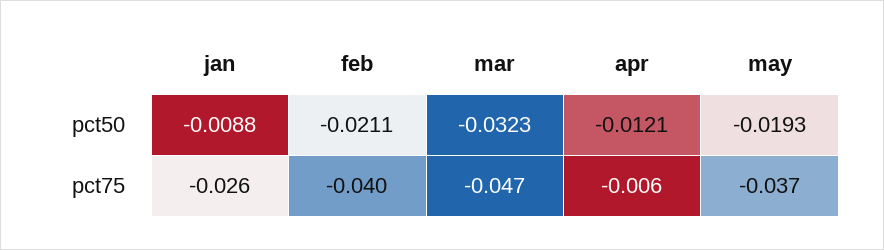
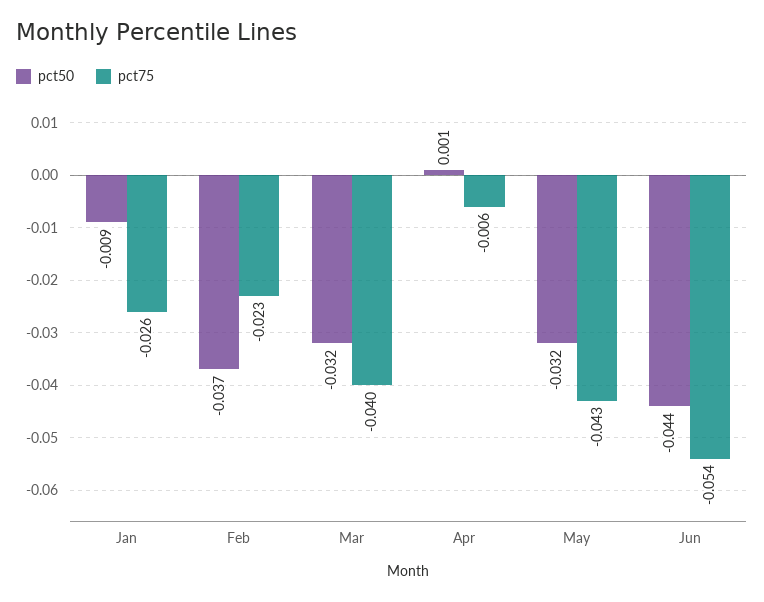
pct50, feb: -0.0211 -> -0.037
pct50, apr: -0.0121 -> 0.001
pct50, may: -0.0193 -> -0.032
pct75, feb: -0.04 -> -0.023
pct75, mar: -0.047 -> -0.04
pct75, may: -0.037 -> -0.043
pct50, Jun: none -> -0.044
pct75, Jun: none -> -0.054

